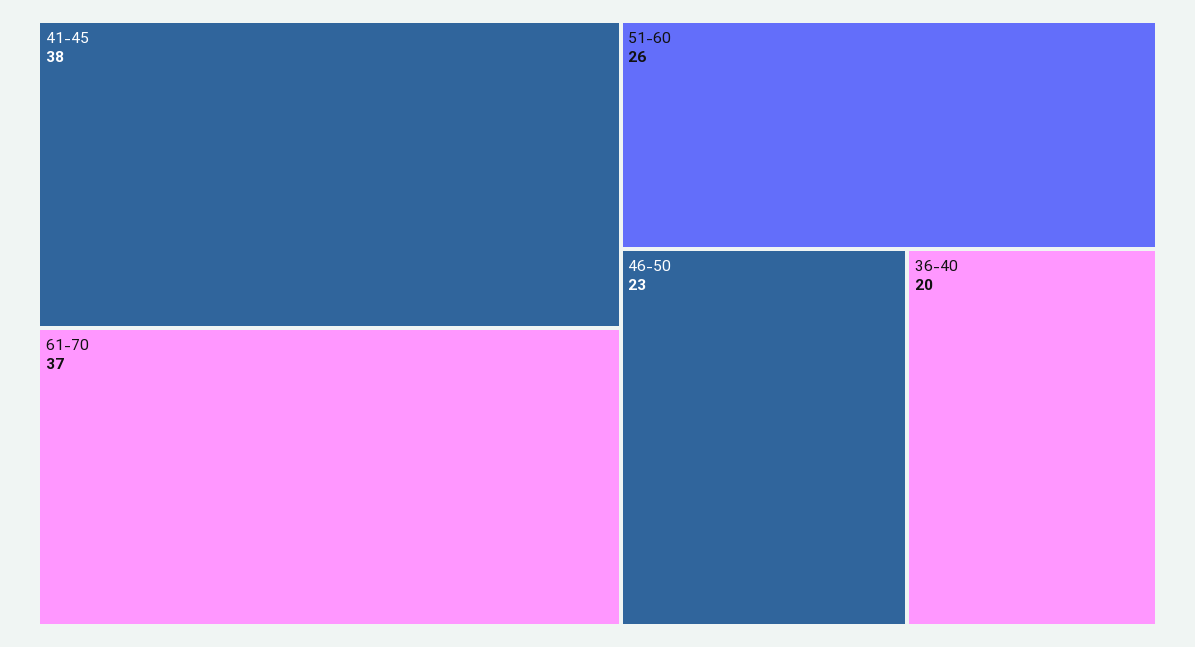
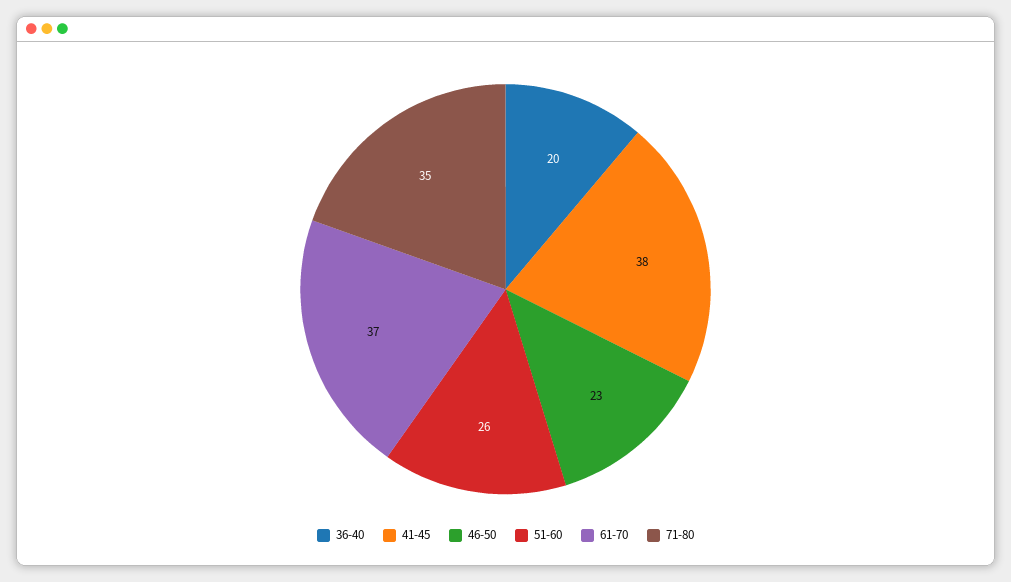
71-80: none -> 35

